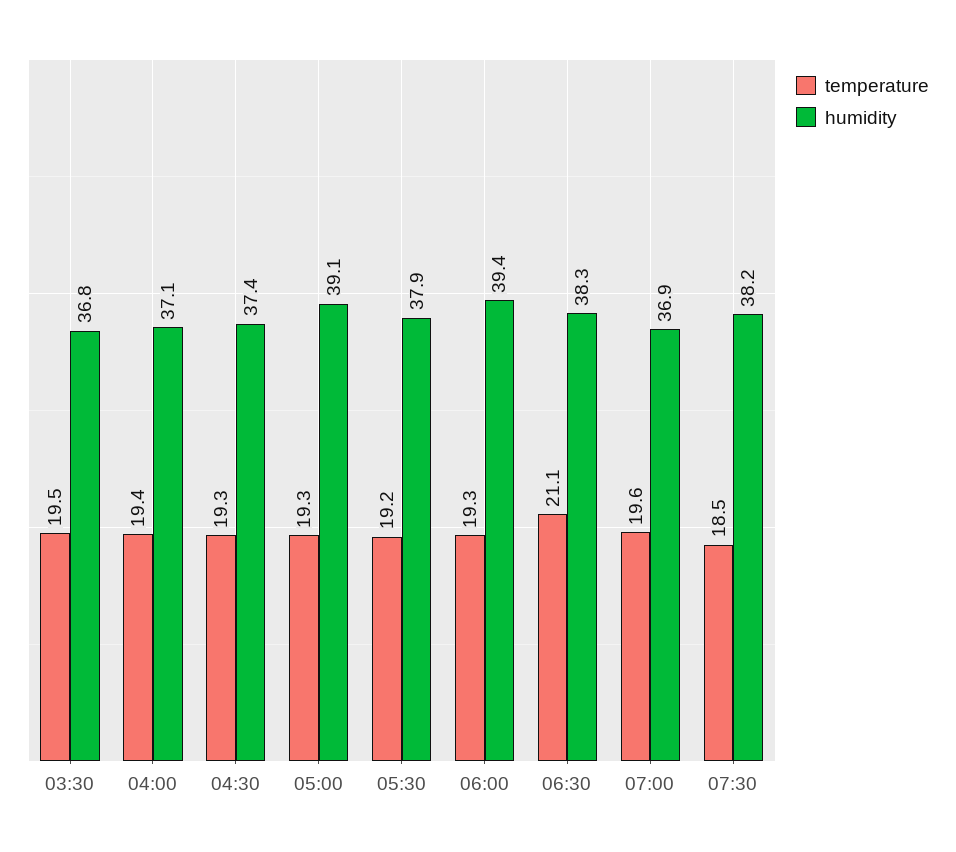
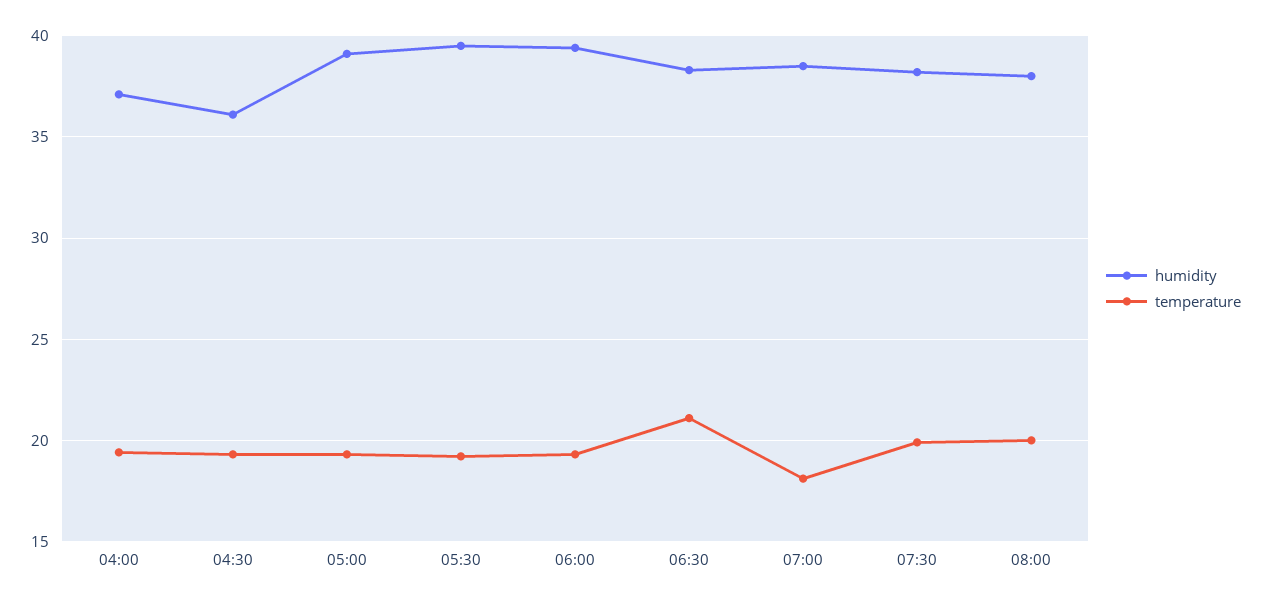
temperature, 03:30: 19.5 -> none
humidity, 03:30: 36.8 -> none
humidity, 04:30: 37.4 -> 36
humidity, 05:30: 37.9 -> 39.5
temperature, 07:00: 19.6 -> 18
humidity, 07:00: 36.9 -> 38.5
temperature, 07:30: 18.5 -> 20
humidity, 08:00: none -> 38
temperature, 08:00: none -> 20

